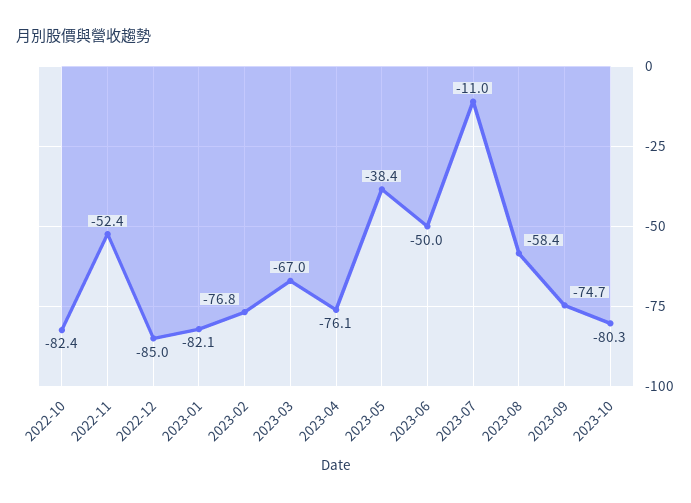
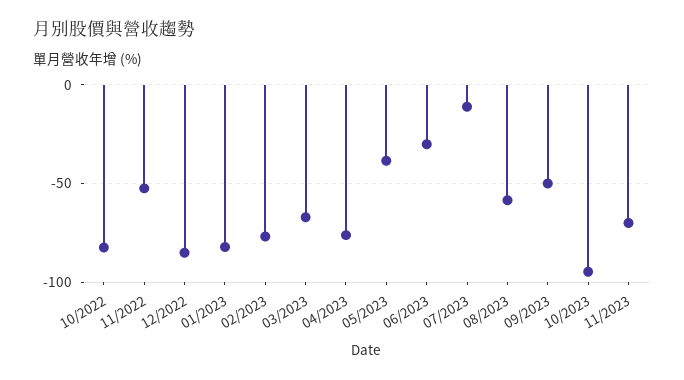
2023-06: -50 -> -30
2023-09: -74.7 -> -50
2023-10: -80.3 -> -95
11/2023: none -> -70

